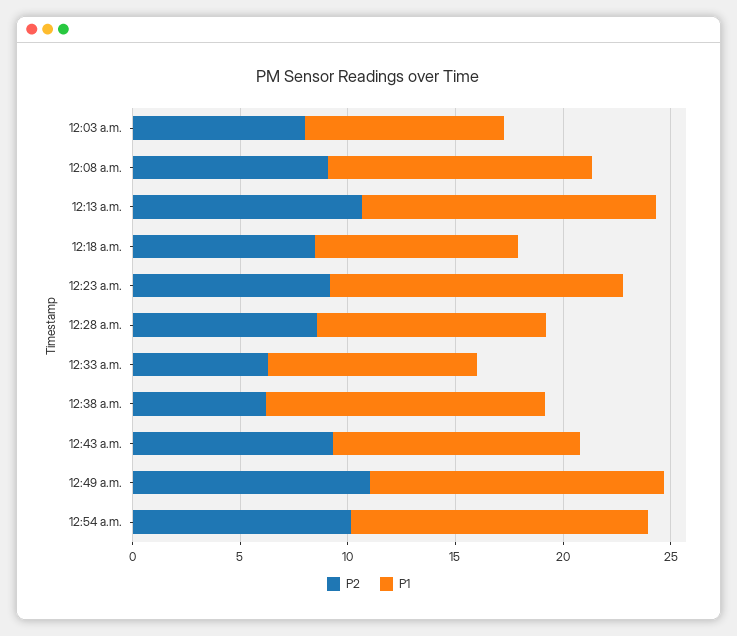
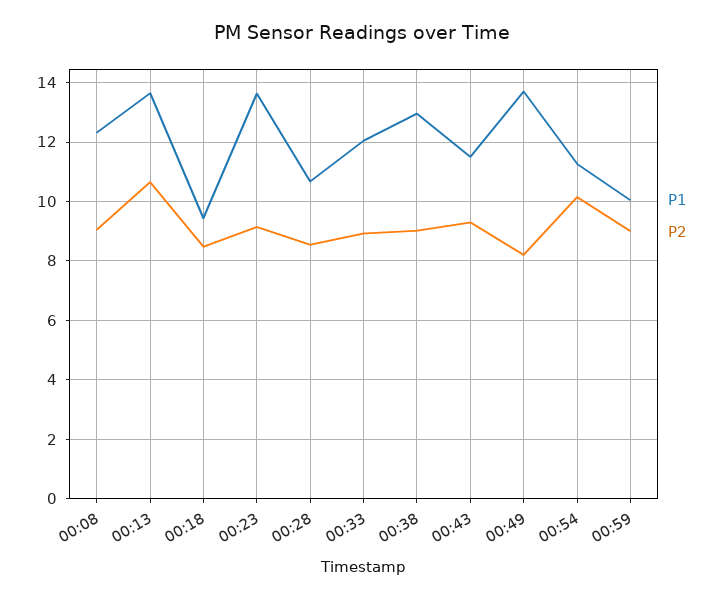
P2, 12:03 a.m.: 8 -> none
P1, 12:03 a.m.: 9 -> none
P2, 12:33 a.m.: 6 -> 9
P1, 12:33 a.m.: 10 -> 12
P2, 12:38 a.m.: 6 -> 9
P2, 12:49 a.m.: 11 -> 8.25
P1, 12:54 a.m.: 14 -> 11.25
P1, 00:59: none -> 10
P2, 00:59: none -> 9

